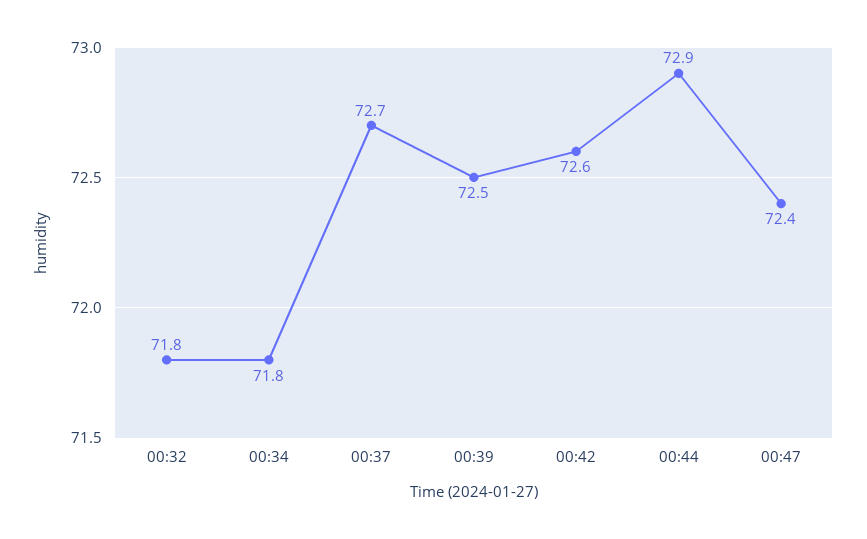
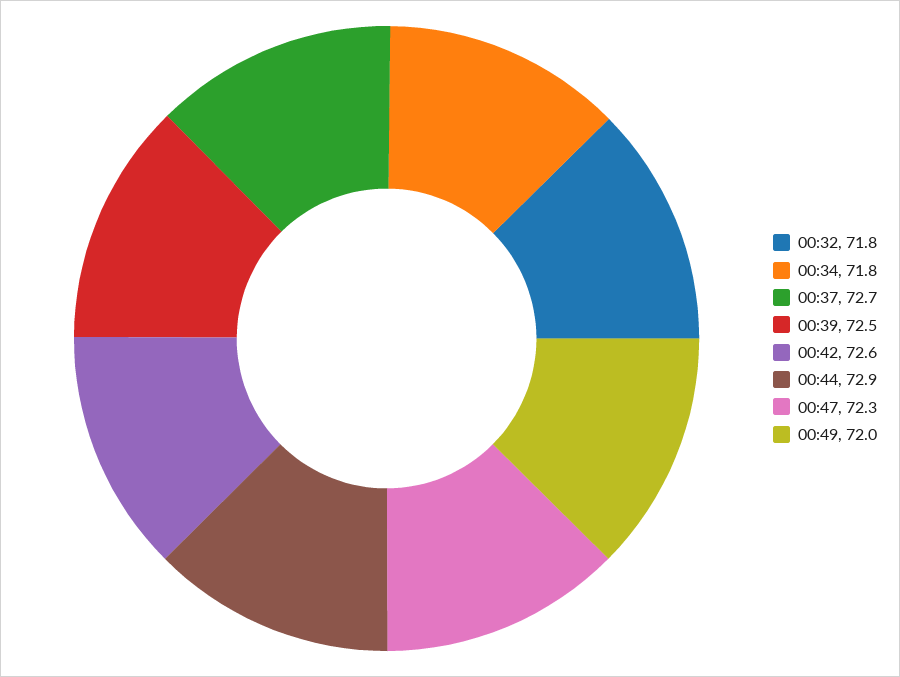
00:47: 72.4 -> 72.3
00:49: none -> 72

